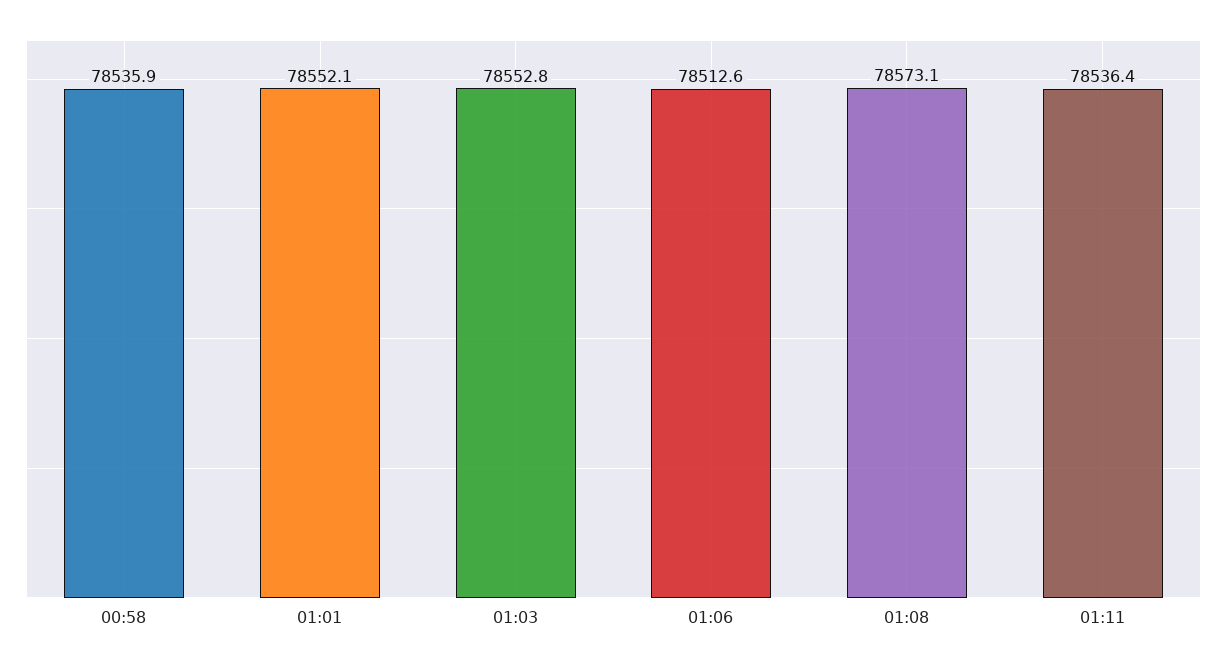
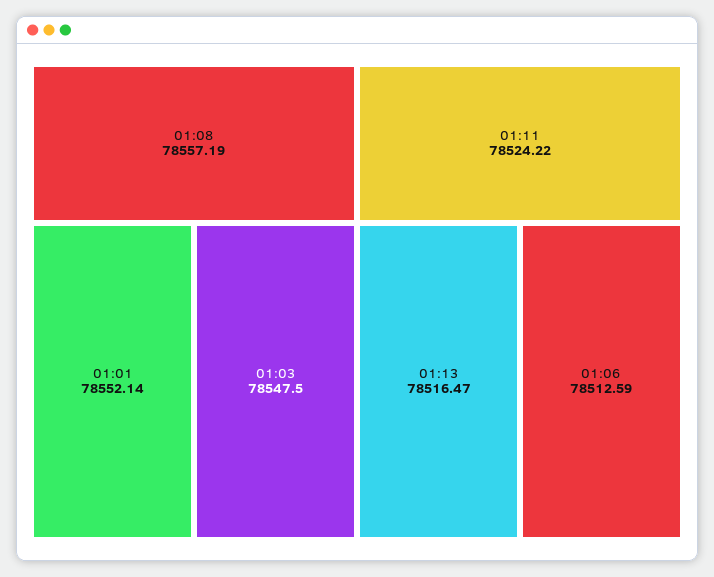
00:58: 78535.9 -> none
01:03: 78552.8 -> 78547.5
01:08: 78573.1 -> 78557.19
01:11: 78536.4 -> 78524.22
01:13: none -> 78516.47

